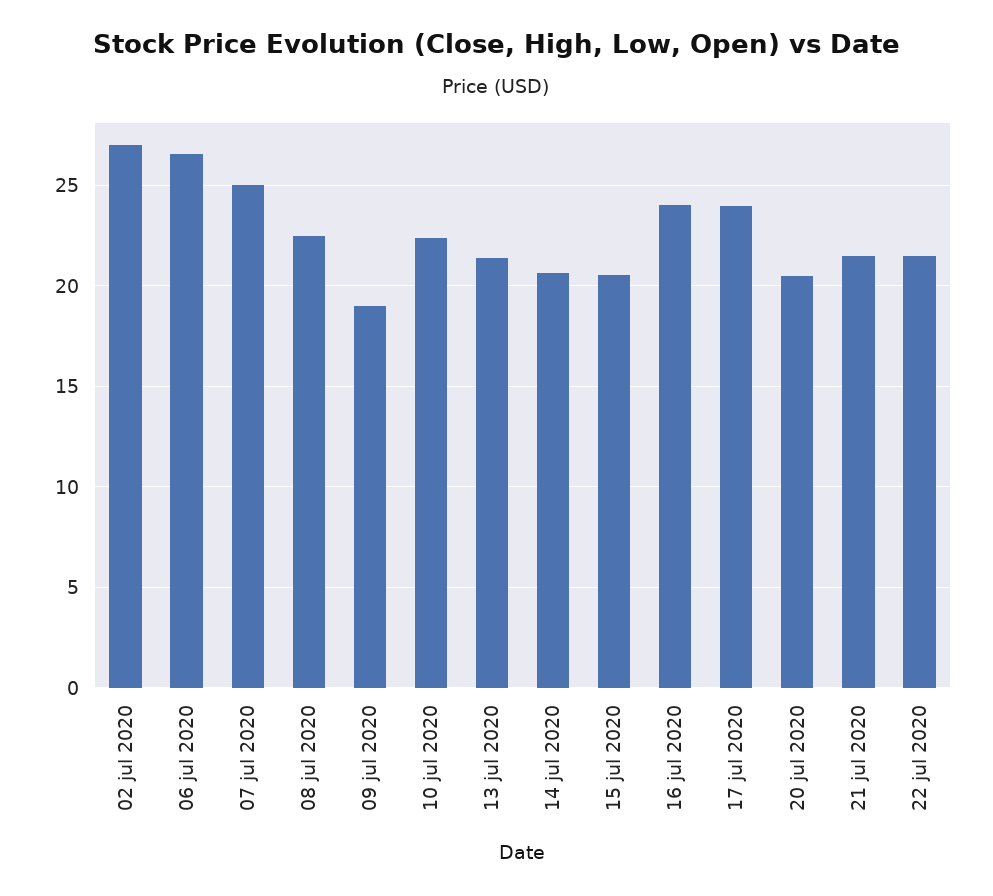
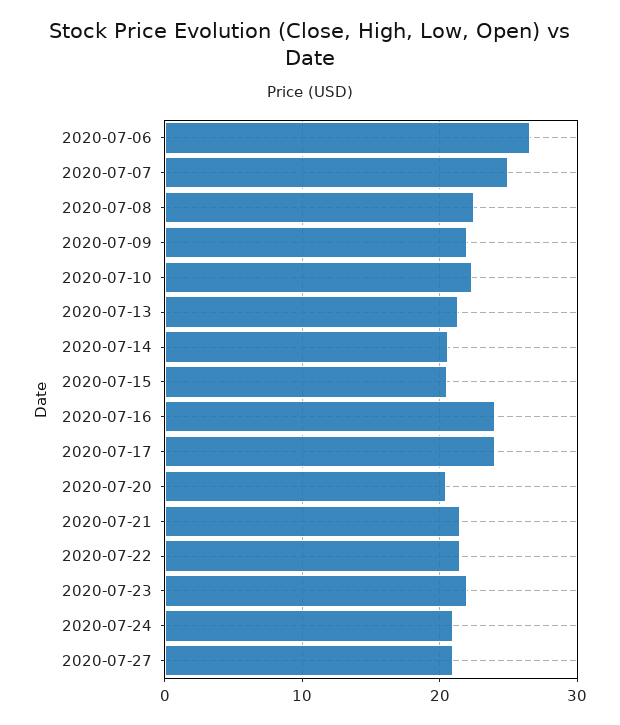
02 jul 2020: 27 -> none
09 jul 2020: 19 -> 22
2020-07-23: none -> 22
2020-07-24: none -> 21
2020-07-27: none -> 21

